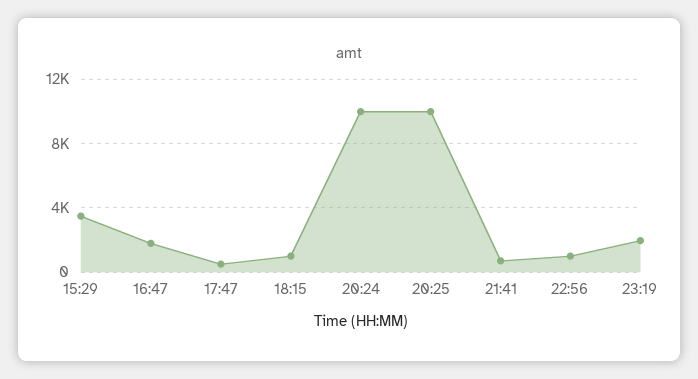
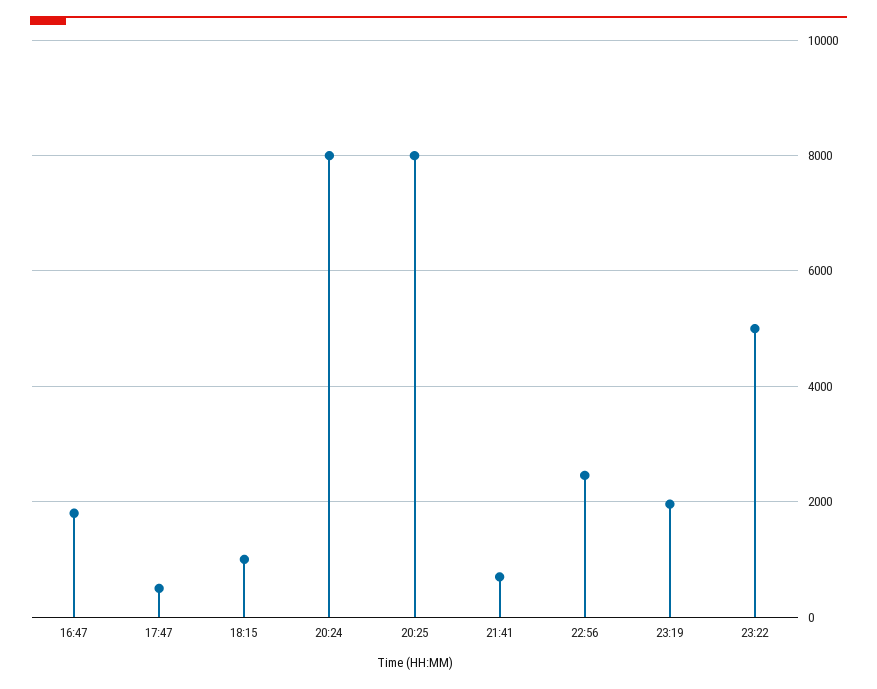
15:29: 3500 -> none
20:24: 10000 -> 8000
20:25: 10000 -> 8000
22:56: 1000 -> 2400
23:22: none -> 5000

